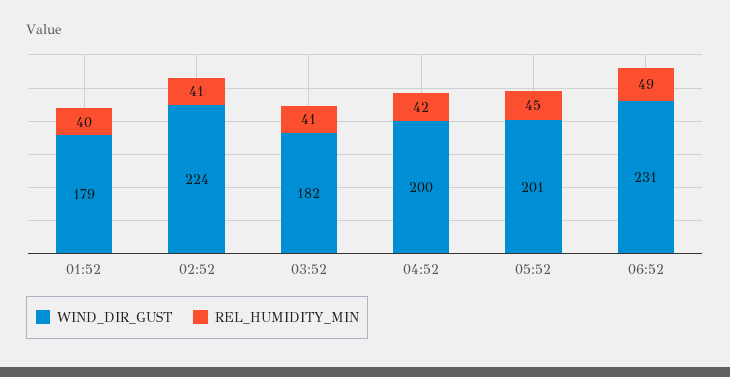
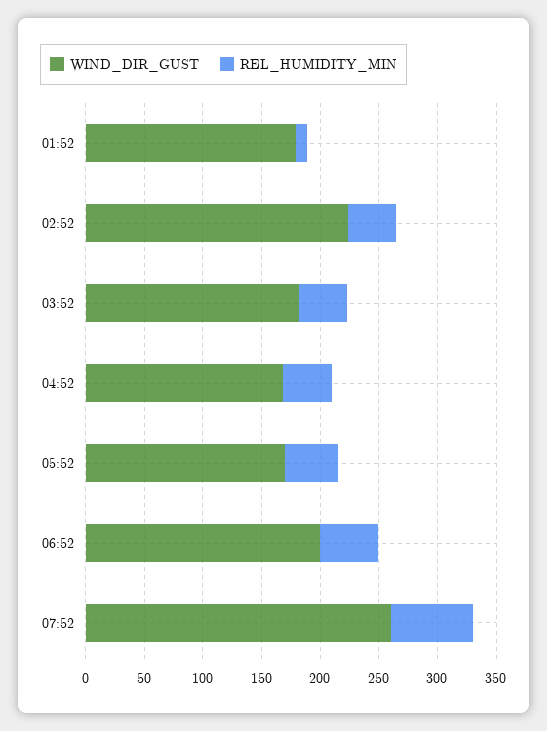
REL_HUMIDITY_MIN, 01:52: 40 -> 10
WIND_DIR_GUST, 04:52: 200 -> 170
WIND_DIR_GUST, 05:52: 201 -> 170
WIND_DIR_GUST, 06:52: 231 -> 200
WIND_DIR_GUST, 07:52: none -> 260
REL_HUMIDITY_MIN, 07:52: none -> 70

